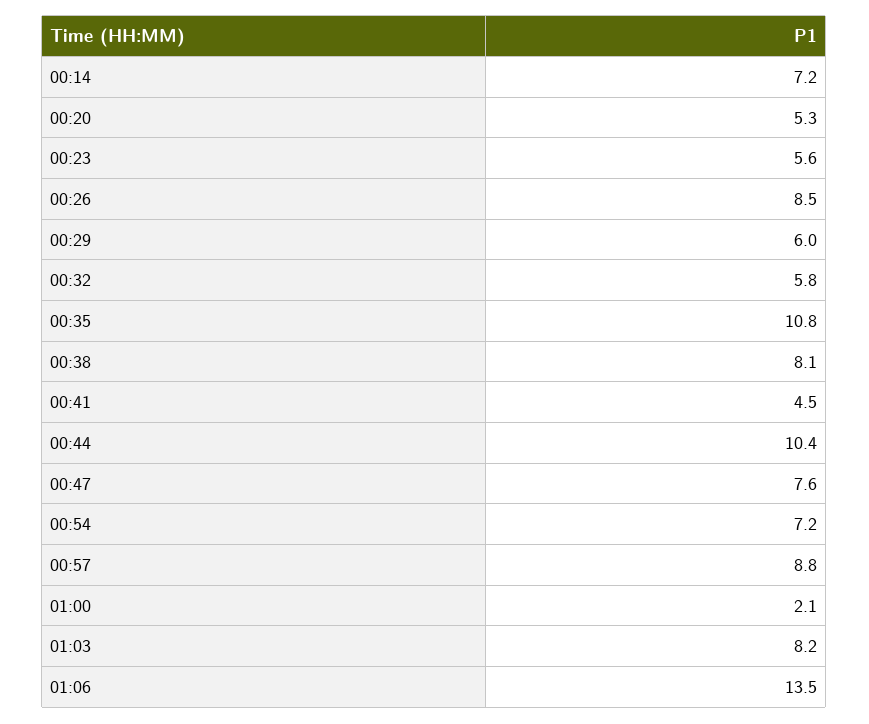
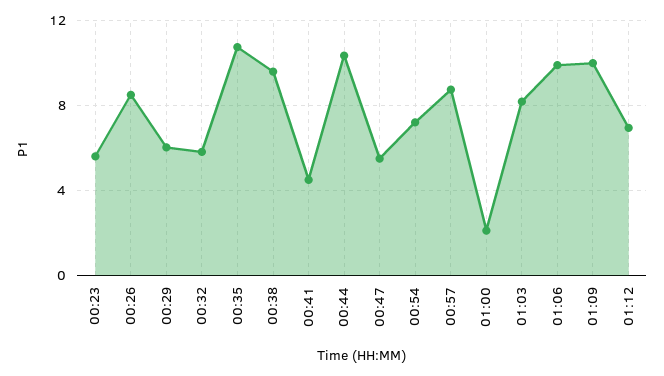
00:14: 7.2 -> none
00:20: 5.3 -> none
00:38: 8.1 -> 9.5
00:47: 7.6 -> 5.5
01:06: 13.5 -> 10
01:09: none -> 10
01:12: none -> 7

